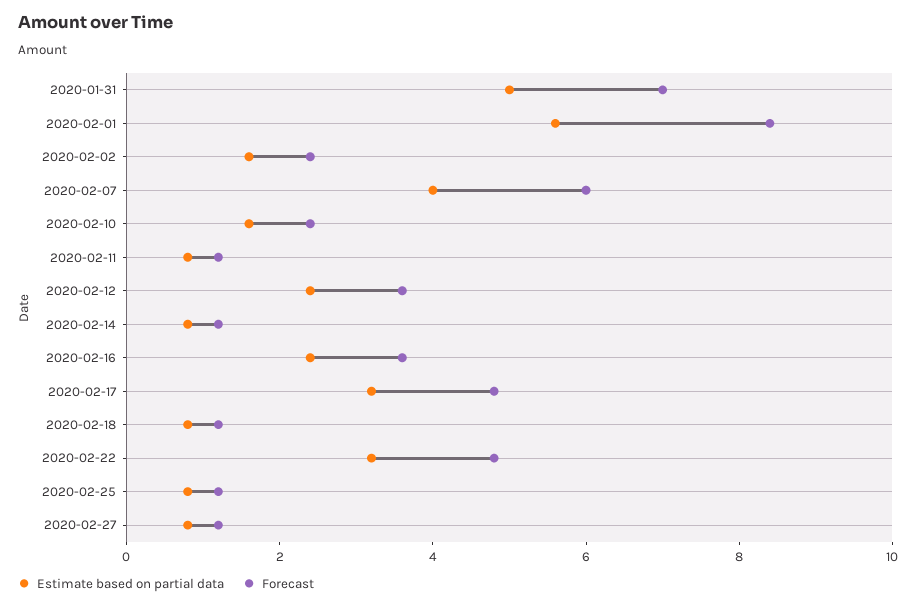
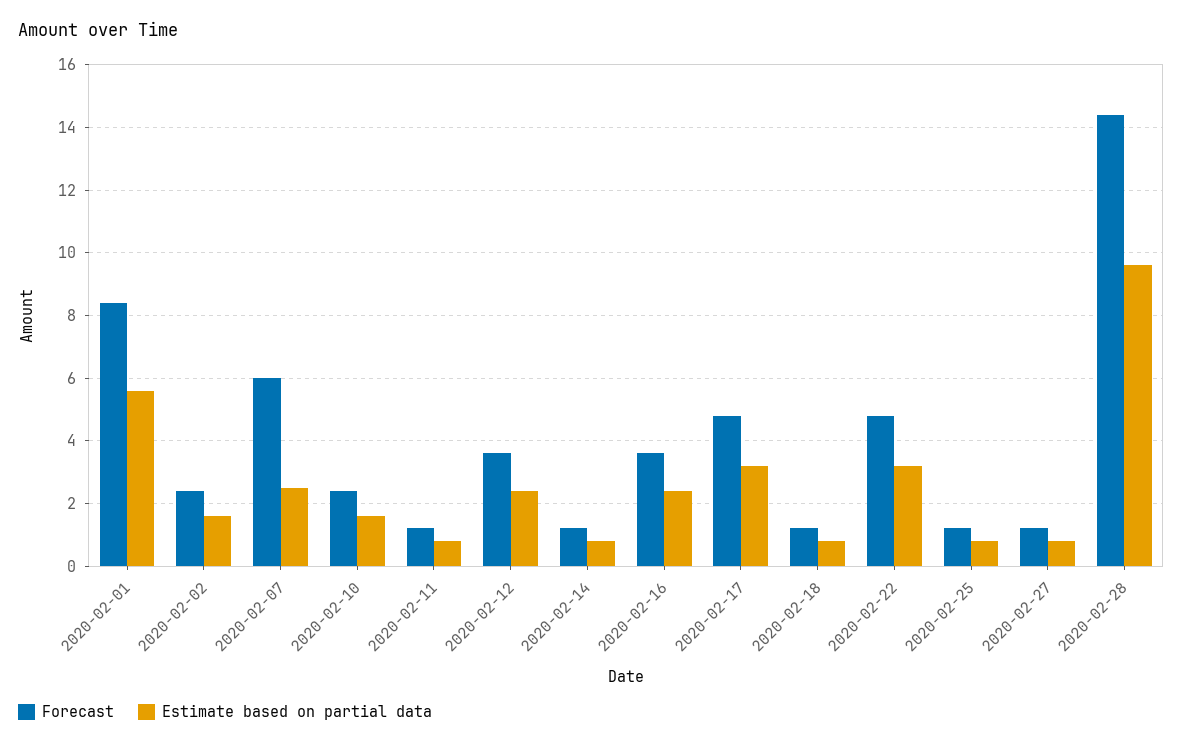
Estimate based on partial data, 2020-01-31: 5 -> none
Forecast, 2020-01-31: 7 -> none
Estimate based on partial data, 2020-02-07: 4 -> 2.5
Forecast, 2020-02-28: none -> 14.5
Estimate based on partial data, 2020-02-28: none -> 9.5

